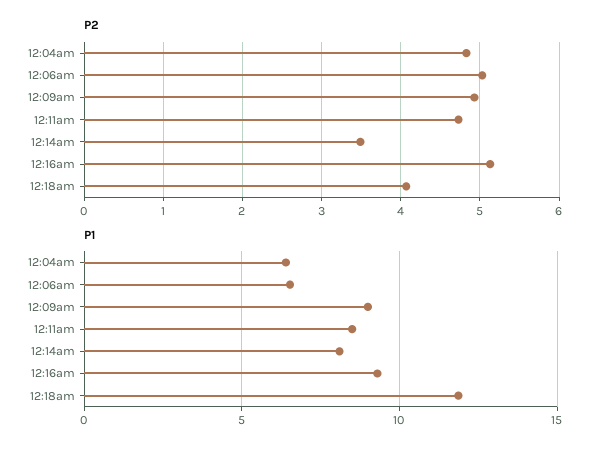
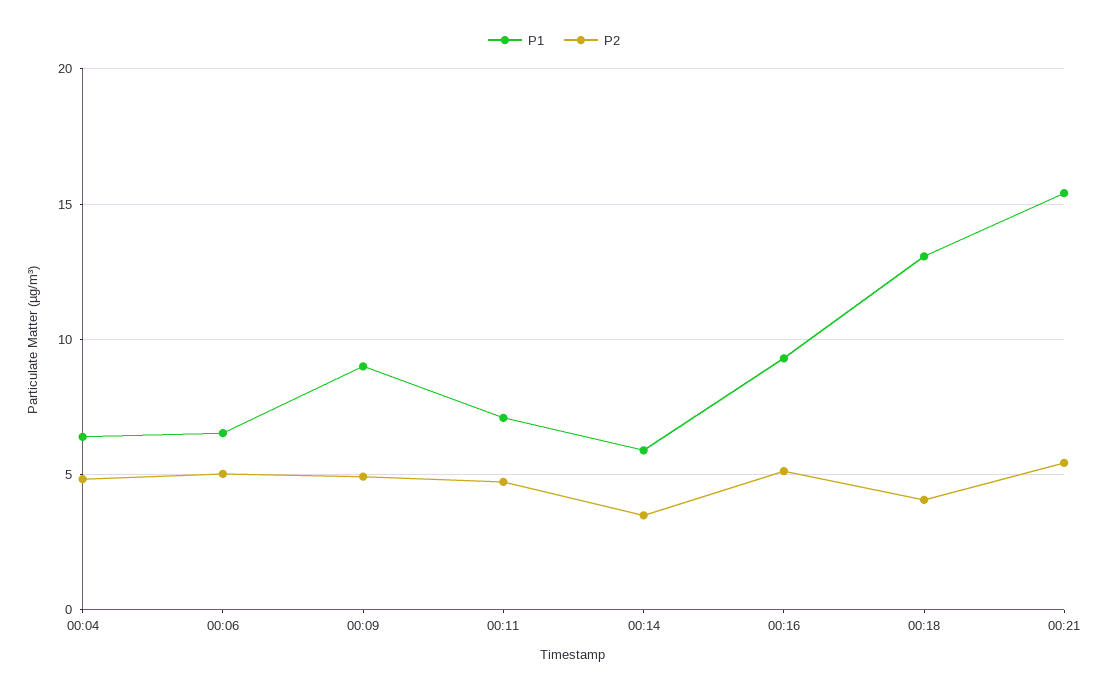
P1, 12:11am: 8.5 -> 7
P1, 12:14am: 8 -> 6
P1, 12:18am: 12 -> 13
P1, 00:21: none -> 15.5
P2, 00:21: none -> 5.5

